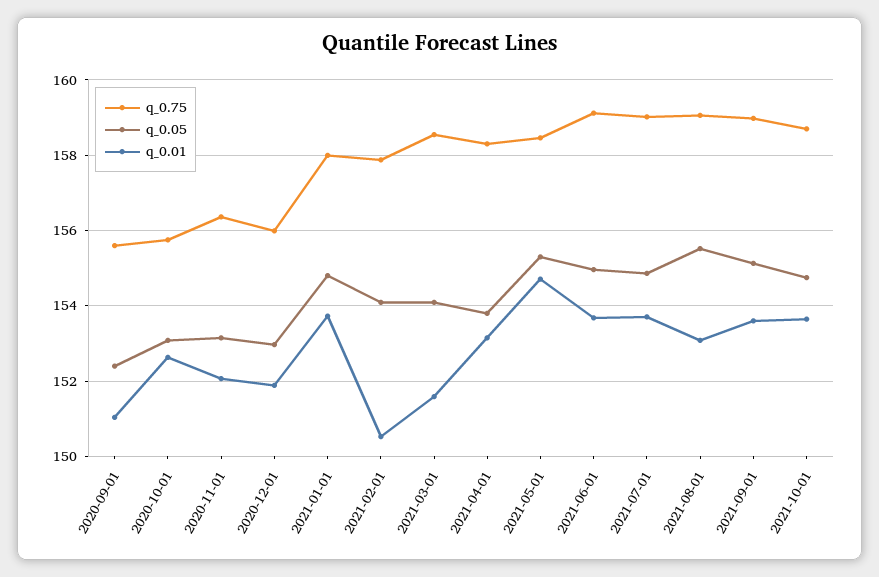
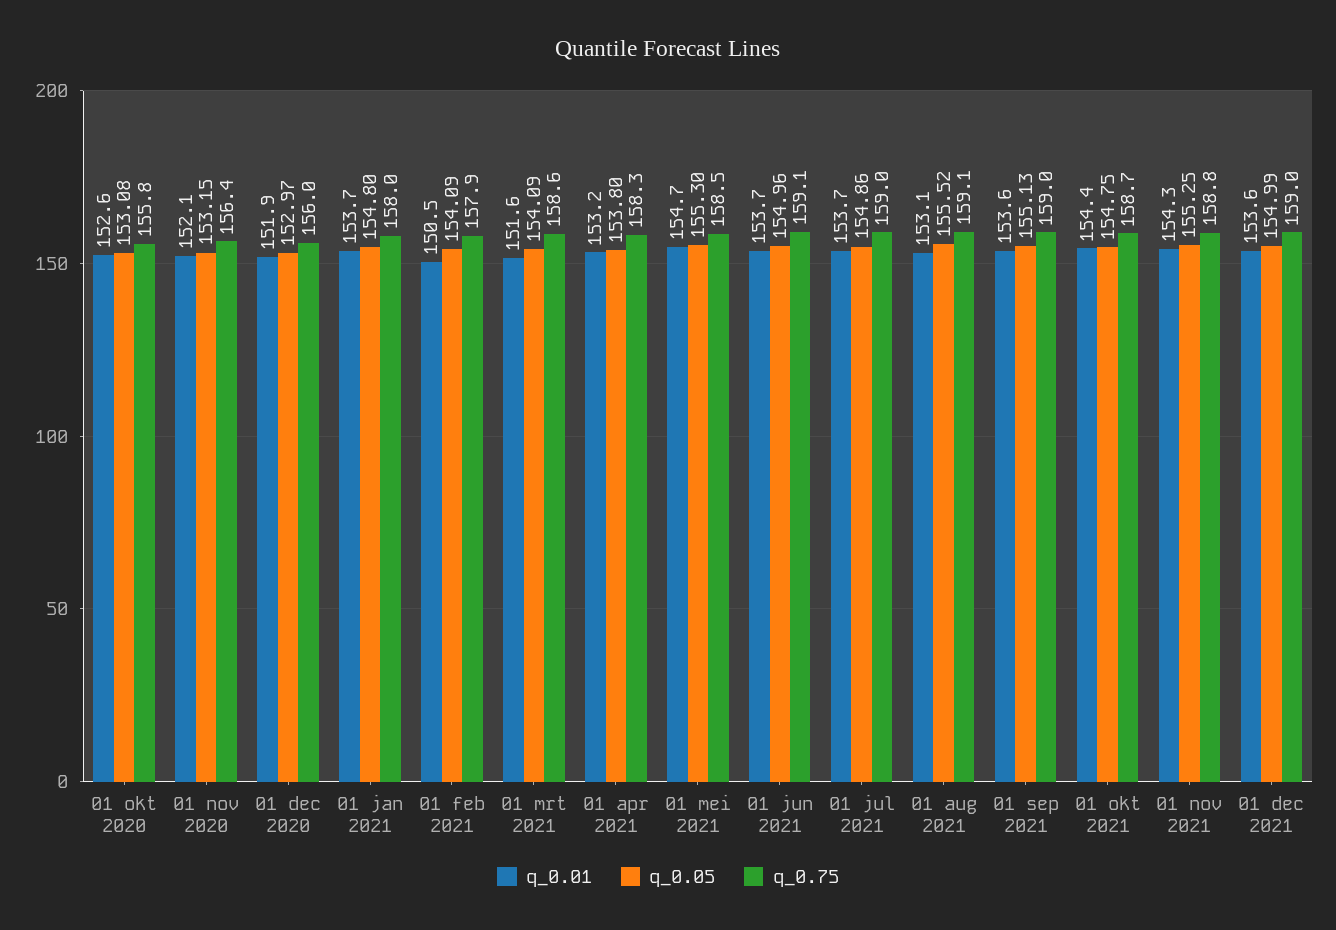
q_0.75, 2020-09-01: 155.6 -> none
q_0.05, 2020-09-01: 152.4 -> none
q_0.01, 2020-09-01: 151 -> none
q_0.01, 2021-10-01: 153.6 -> 154.4
q_0.01, 01 nov 2021: none -> 154.3
q_0.05, 01 nov 2021: none -> 155.25
q_0.75, 01 nov 2021: none -> 158.8
q_0.01, 01 dec 2021: none -> 153.6
q_0.05, 01 dec 2021: none -> 154.99
q_0.75, 01 dec 2021: none -> 159

